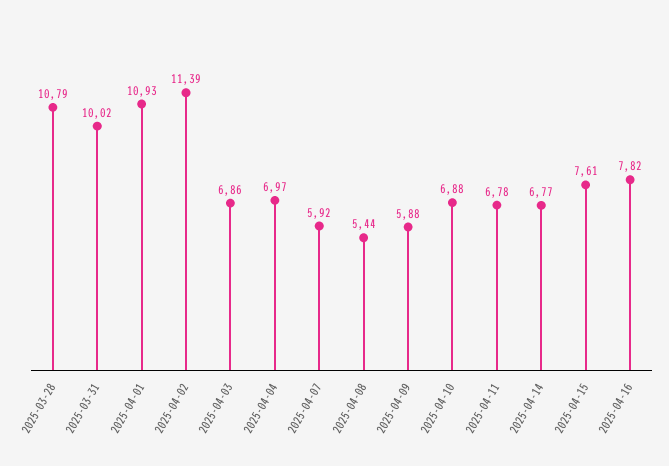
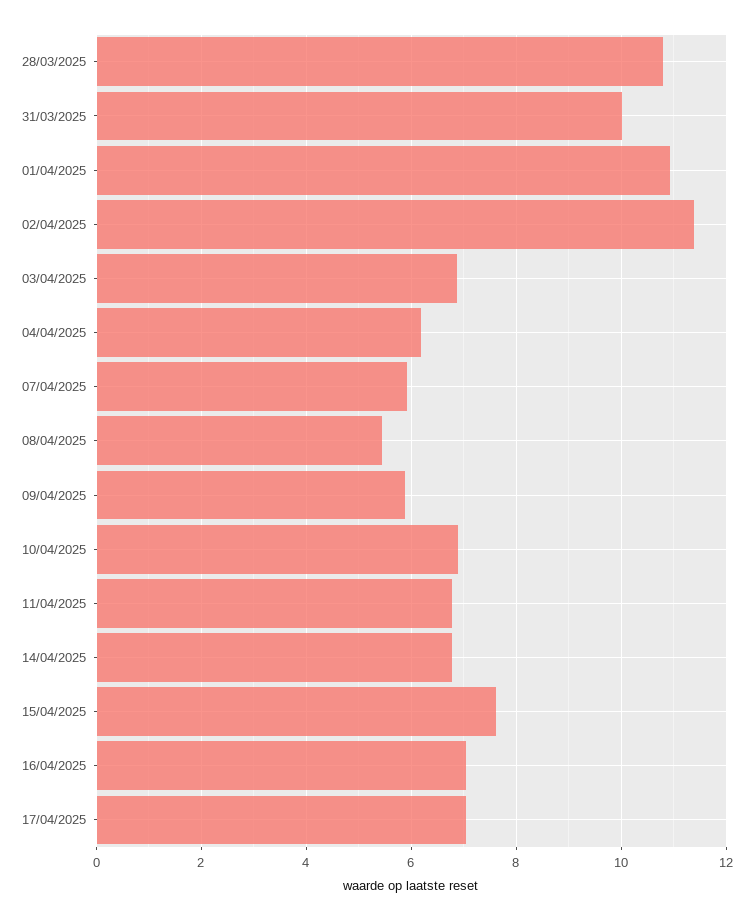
2025-04-04: 6.97 -> 6.2
2025-04-16: 7.82 -> 7
17/04/2025: none -> 7

